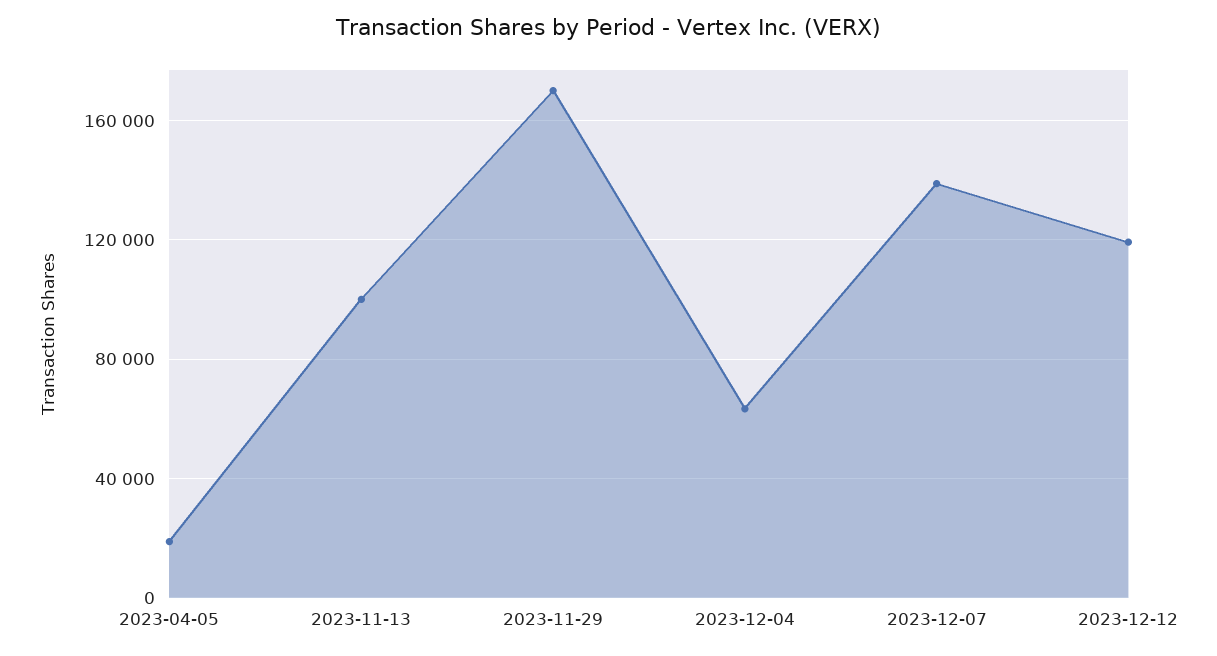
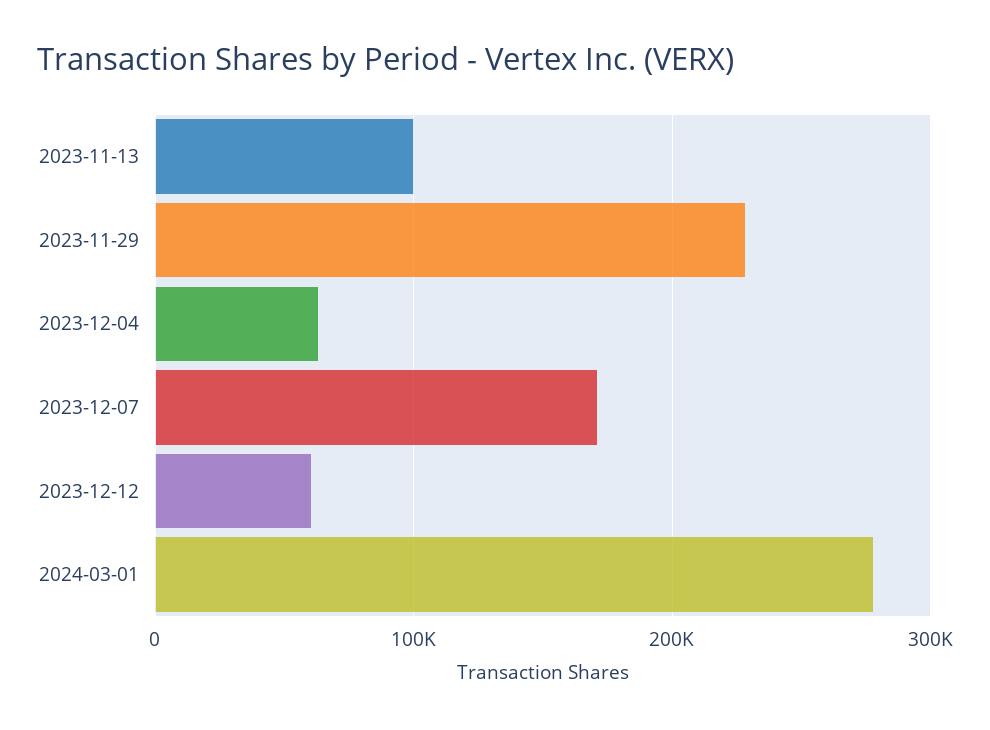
2023-04-05: 20000 -> none
2023-11-29: 170000 -> 230000
2023-12-07: 140000 -> 170000
2023-12-12: 120000 -> 60000
2024-03-01: none -> 280000

